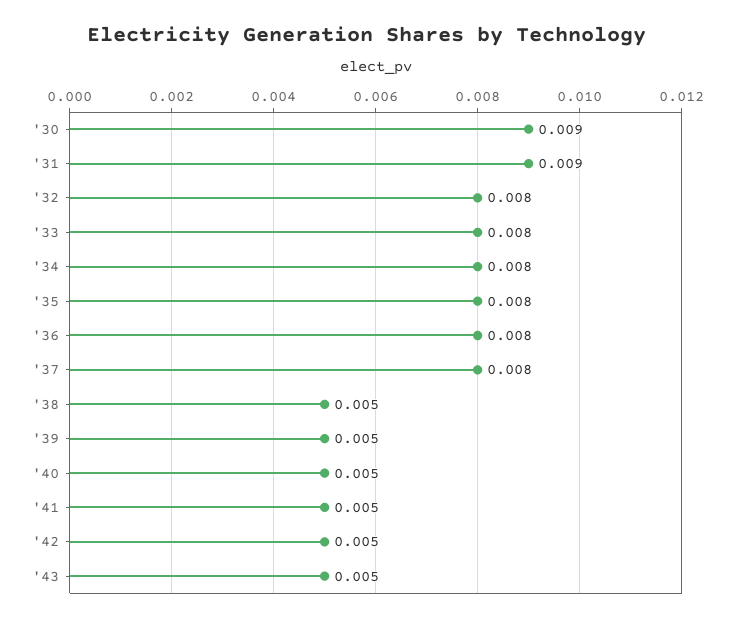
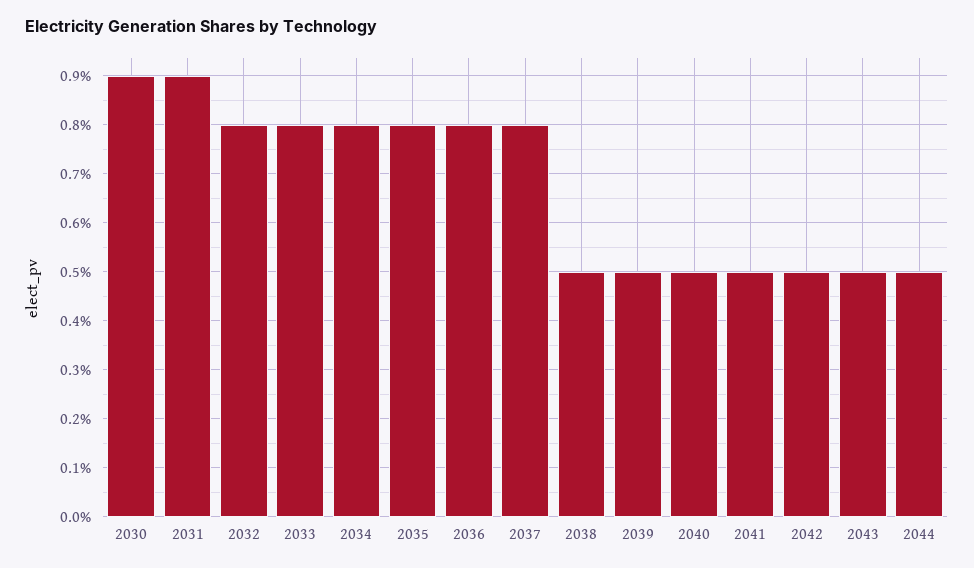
2044: none -> 0.005

